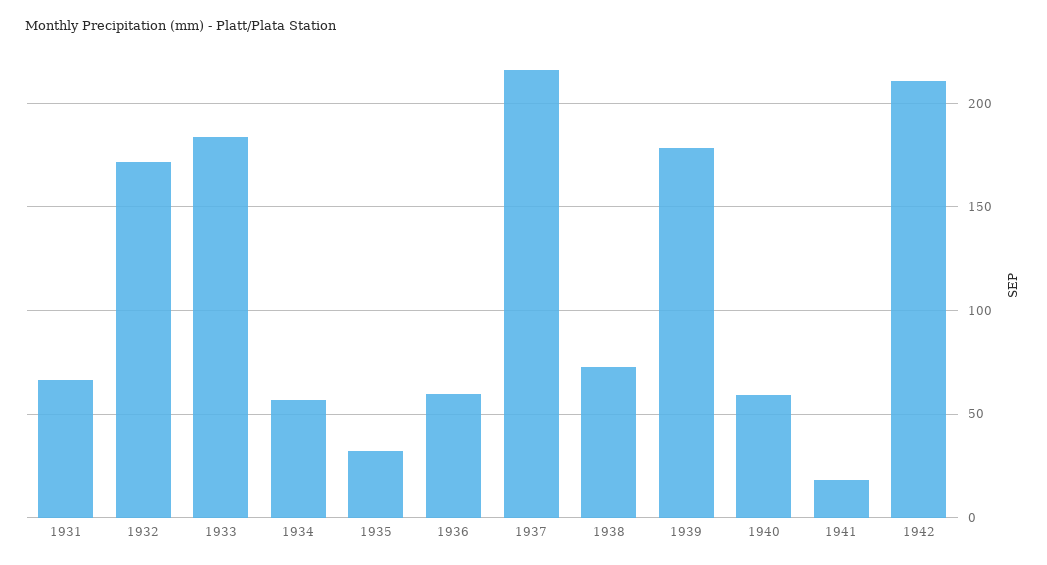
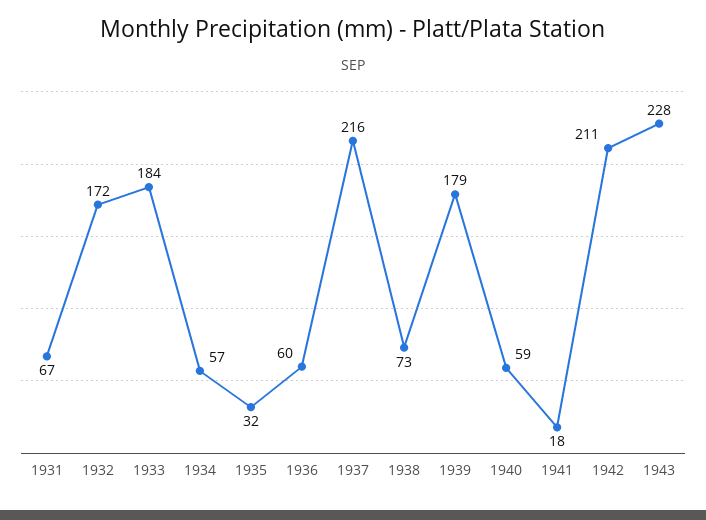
1943: none -> 228

